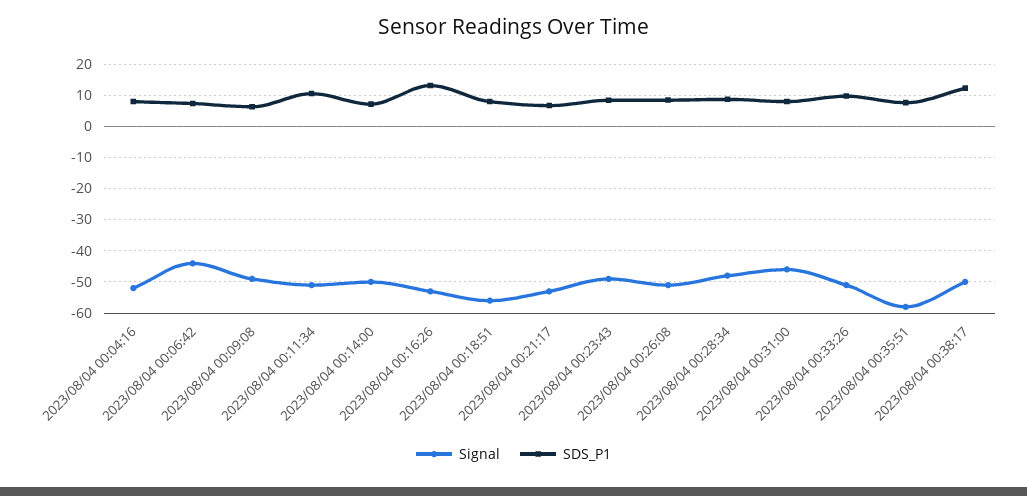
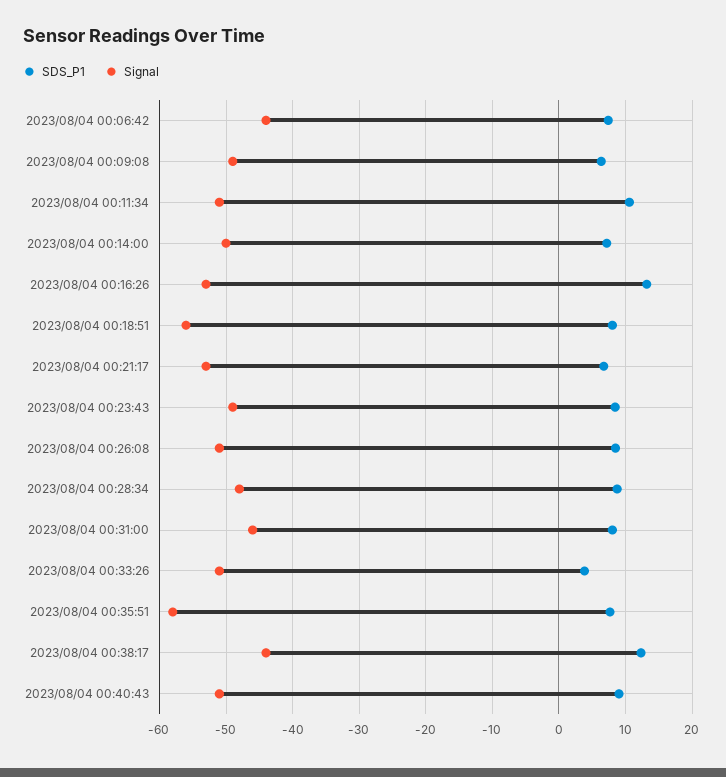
Signal, 2023/08/04 00:04:16: -52 -> none
SDS_P1, 2023/08/04 00:04:16: 8 -> none
SDS_P1, 2023/08/04 00:33:26: 10 -> 4
Signal, 2023/08/04 00:38:17: -50 -> -44
SDS_P1, 2023/08/04 00:40:43: none -> 9
Signal, 2023/08/04 00:40:43: none -> -51

